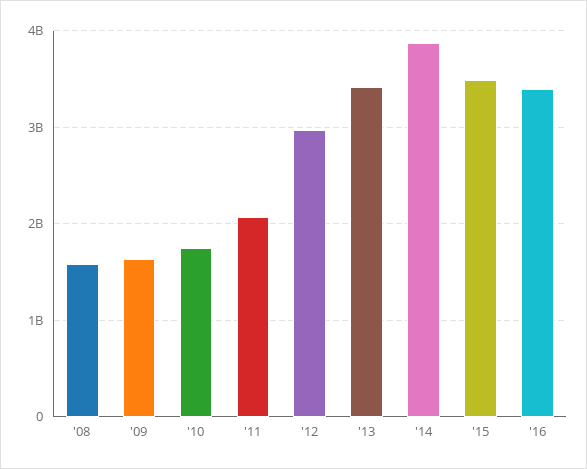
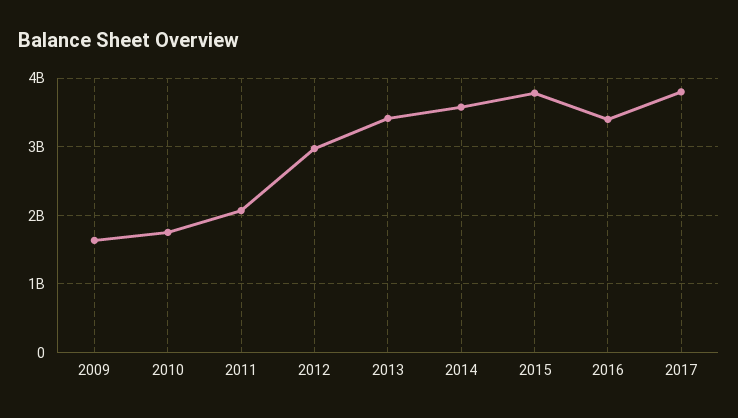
'08: 1600000000 -> none
'14: 3900000000 -> 3600000000
'15: 3500000000 -> 3800000000
2017: none -> 3800000000

